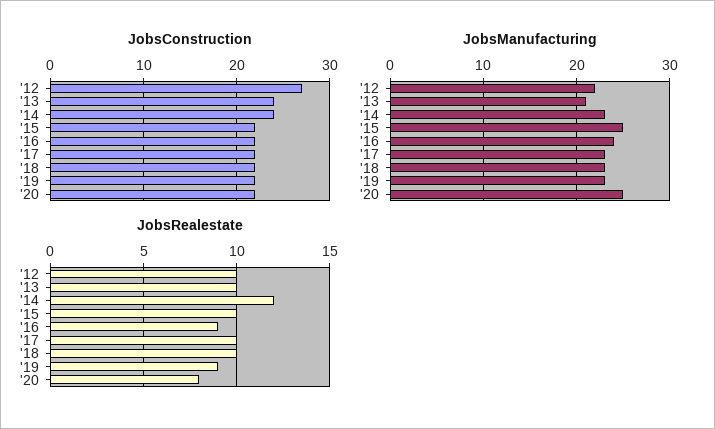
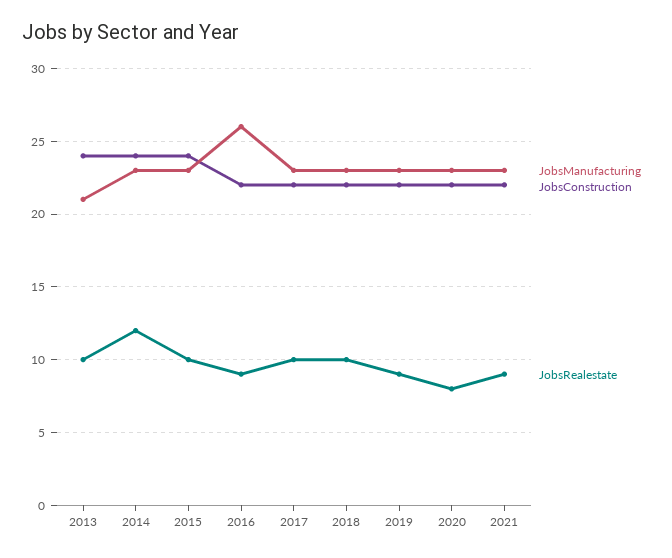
JobsConstruction, '12: 27 -> none
JobsConstruction, '15: 22 -> 24
JobsManufacturing, '12: 22 -> none
JobsManufacturing, '15: 25 -> 23
JobsManufacturing, '16: 24 -> 26
JobsManufacturing, '20: 25 -> 23
JobsRealestate, '12: 10 -> none
JobsManufacturing, 2021: none -> 23
JobsConstruction, 2021: none -> 22
JobsRealestate, 2021: none -> 9

